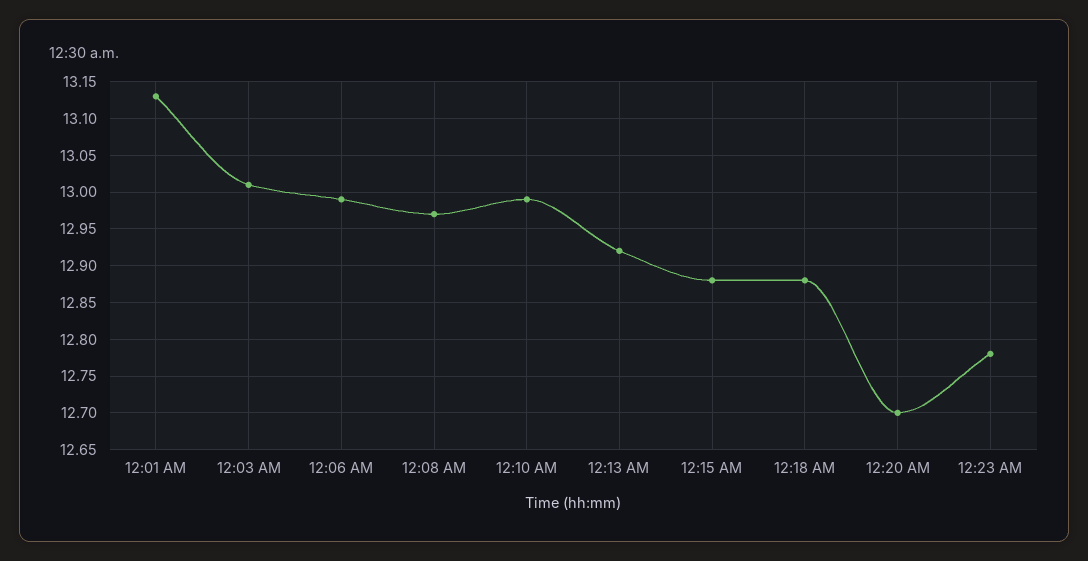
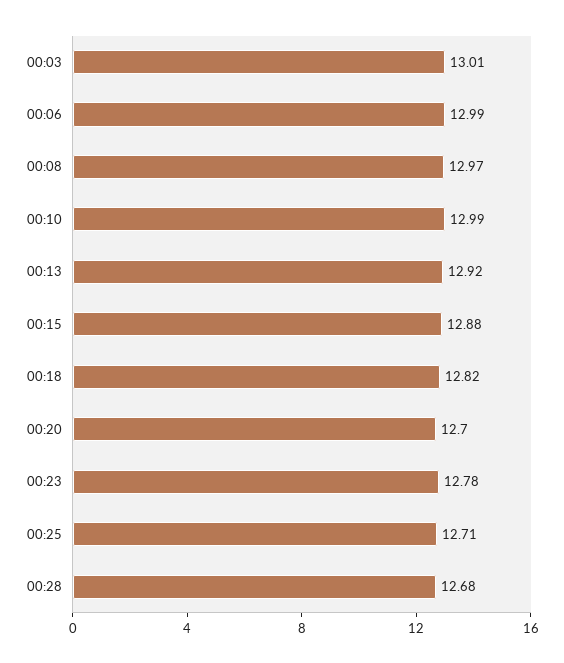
12:01 AM: 13.13 -> none
12:18 AM: 12.88 -> 12.82
00:25: none -> 12.71
00:28: none -> 12.68

